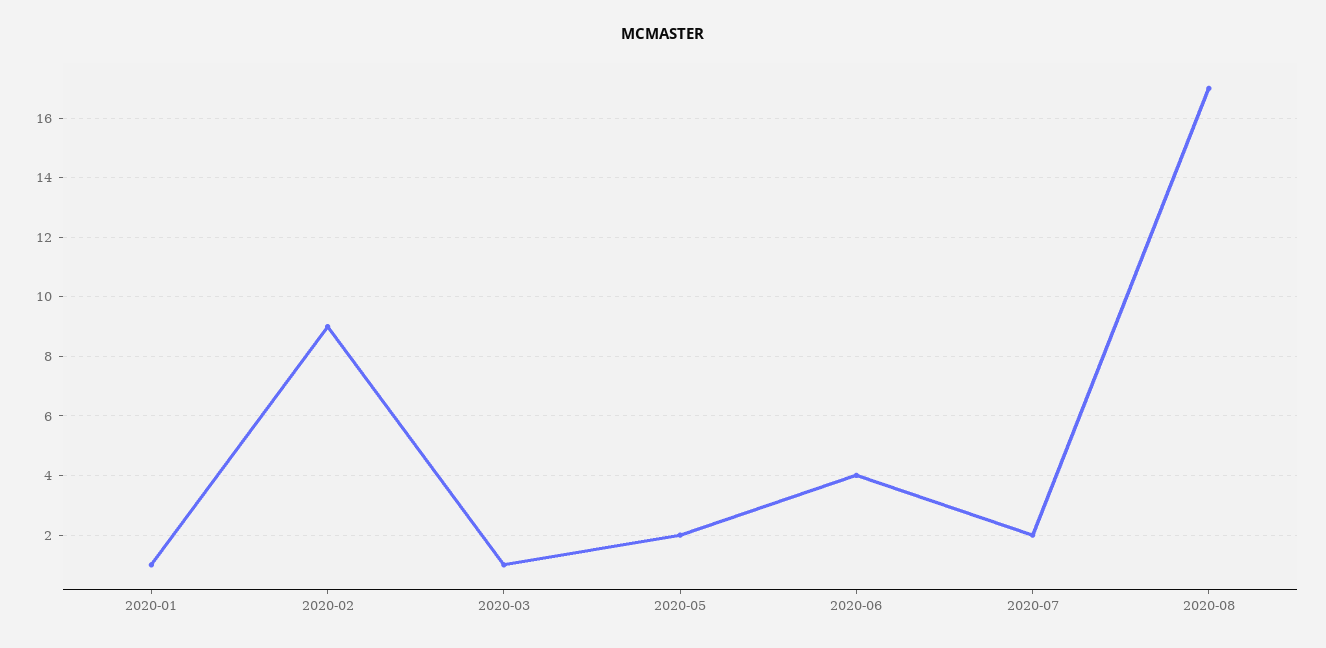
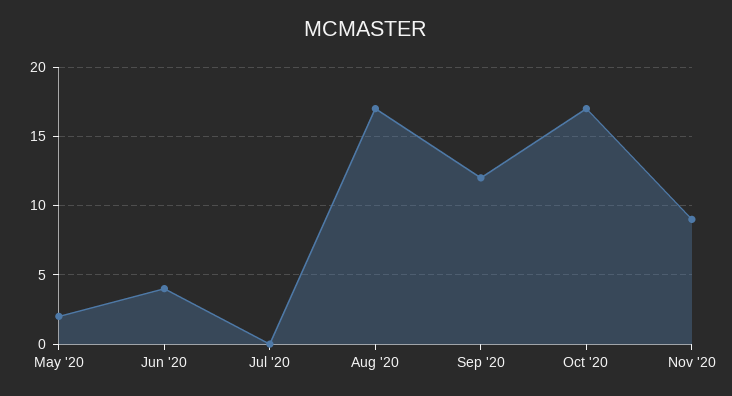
2020-01: 1 -> none
2020-02: 9 -> none
2020-03: 1 -> none
2020-07: 2 -> 0
Sep '20: none -> 12
Oct '20: none -> 17
Nov '20: none -> 9

